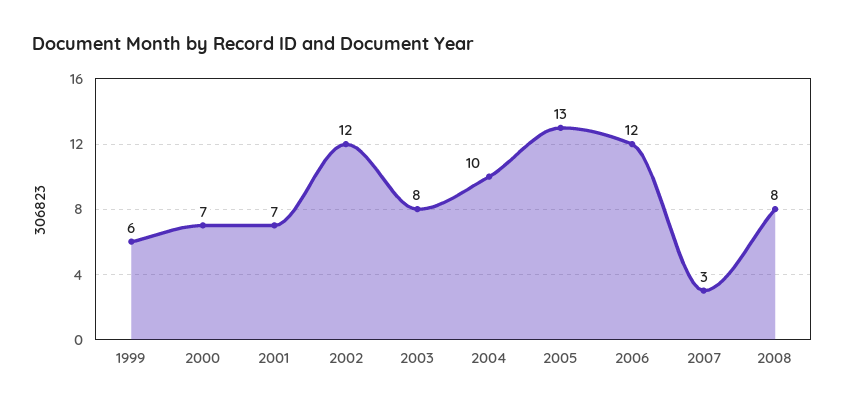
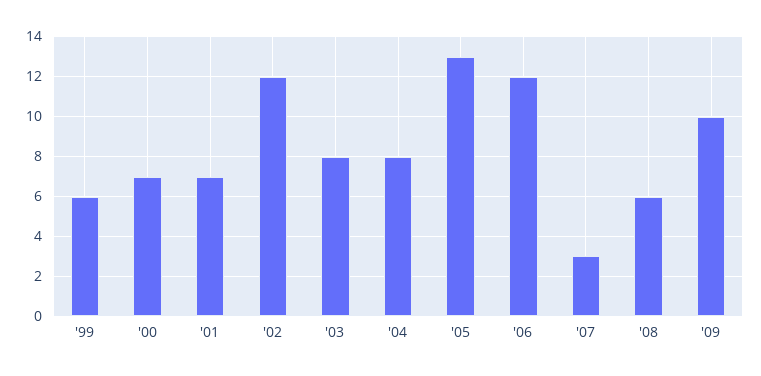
2004: 10 -> 8
2008: 8 -> 6
'09: none -> 10

